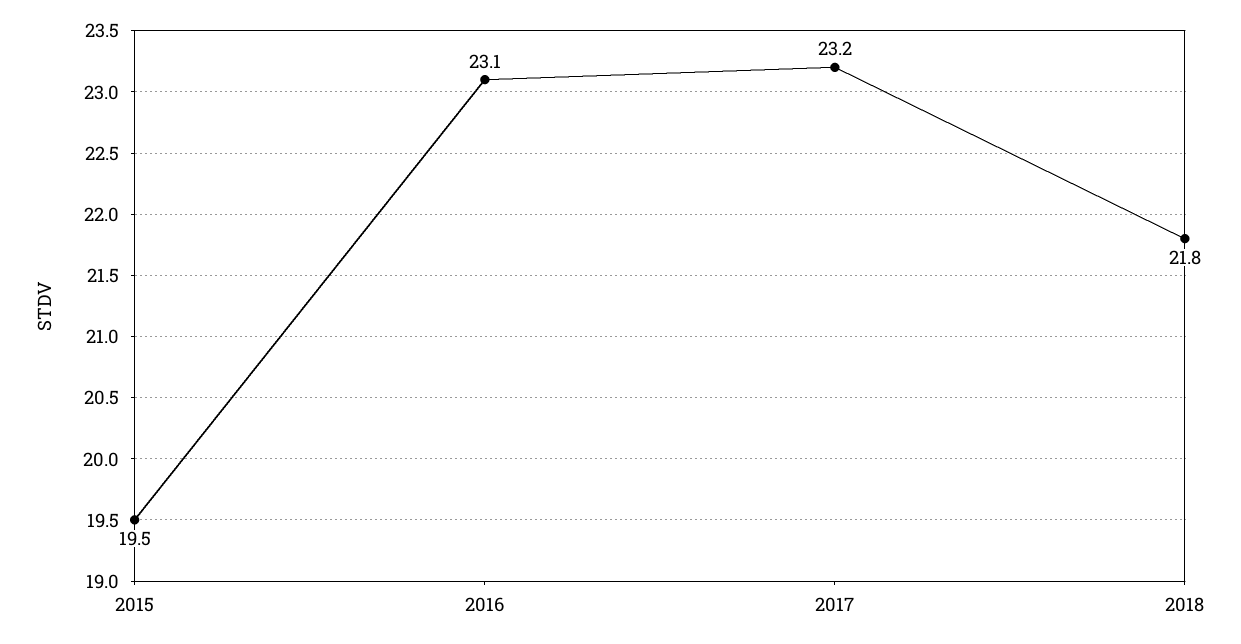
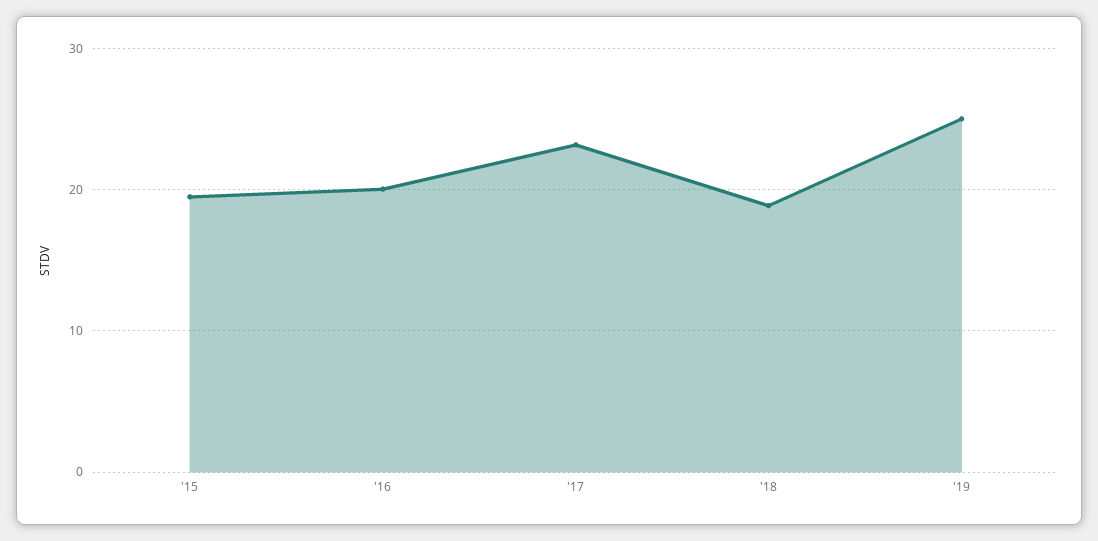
2016: 23.1 -> 20
2018: 21.8 -> 19
'19: none -> 25

